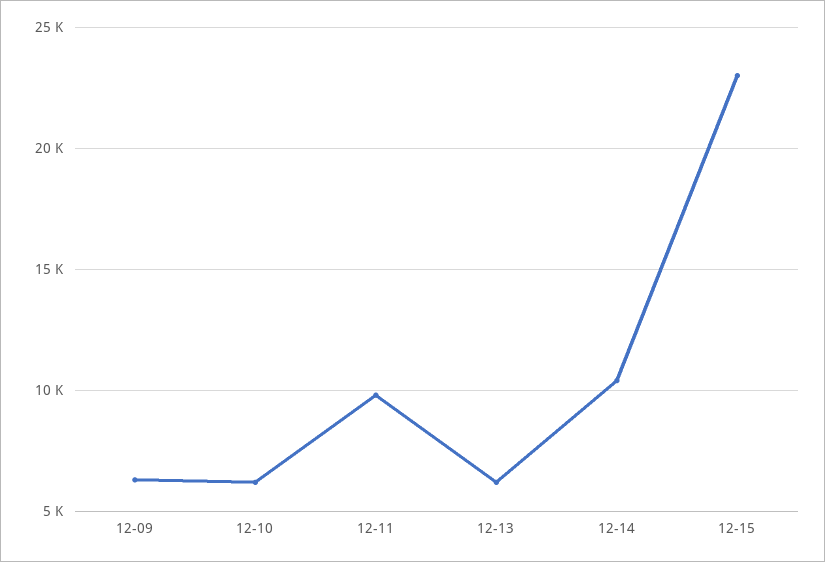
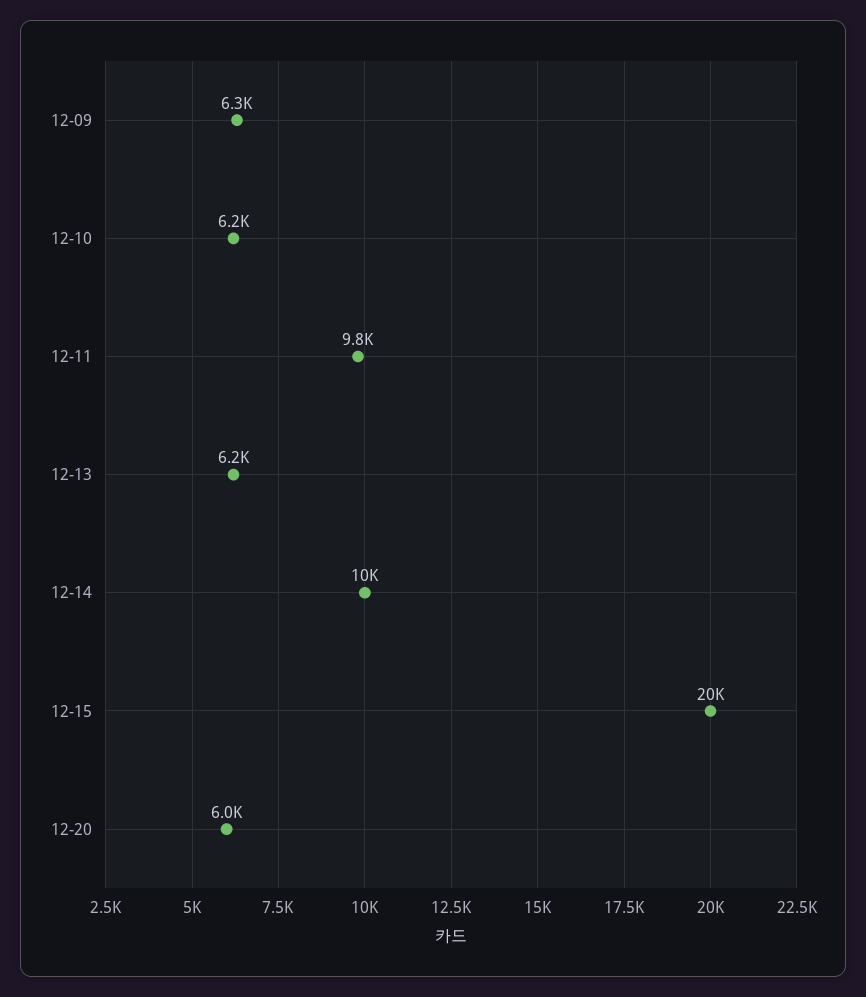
12-15: 23000 -> 20000
12-20: none -> 6000

